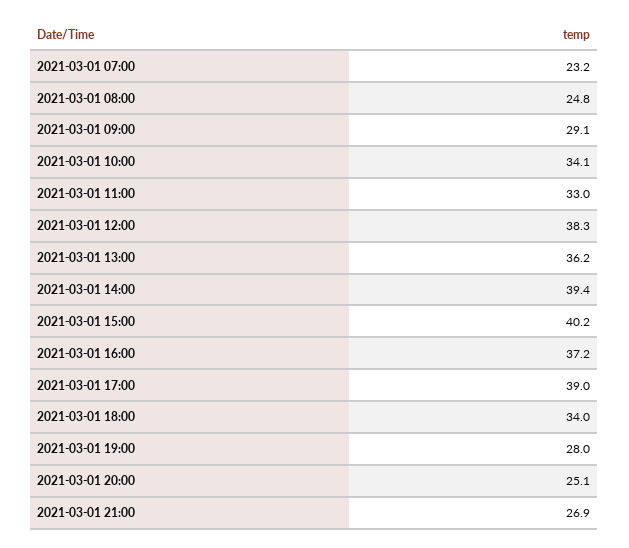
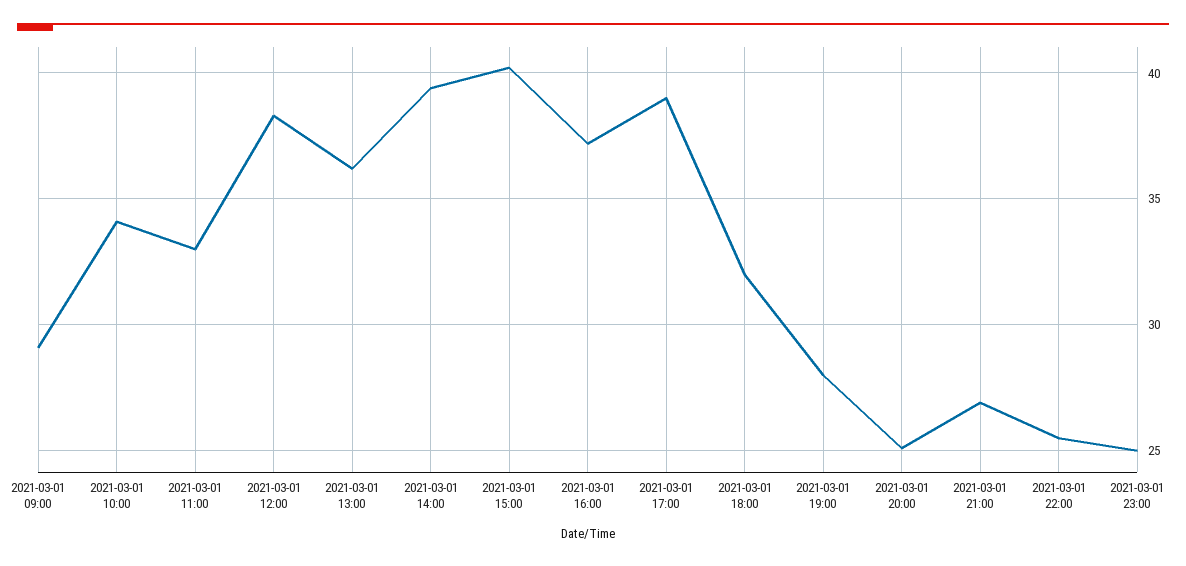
2021-03-01 07:00: 23.2 -> none
2021-03-01 08:00: 24.8 -> none
2021-03-01 18:00: 34 -> 32
2021-03-01 22:00: none -> 25.5
2021-03-01 23:00: none -> 25

